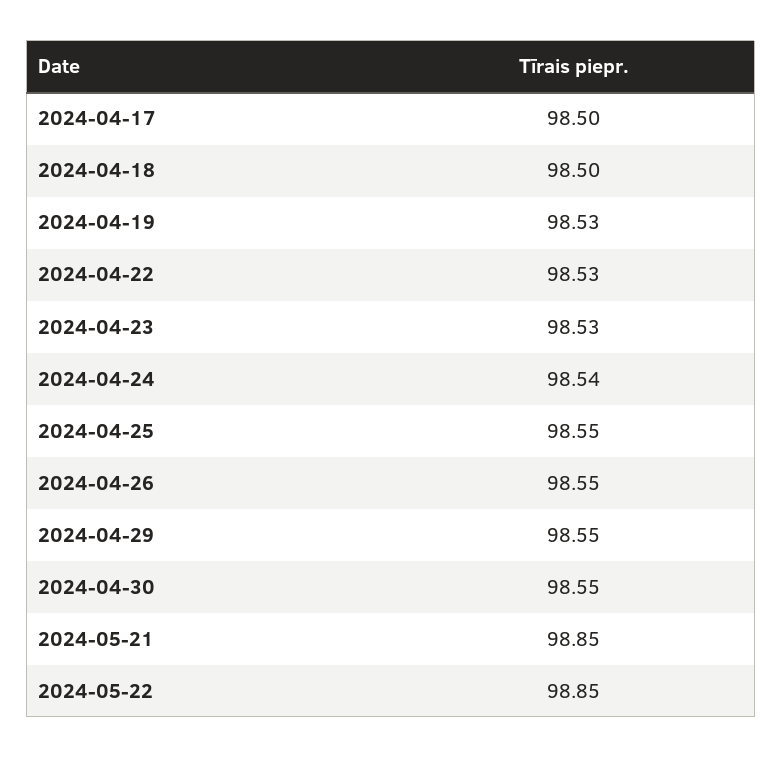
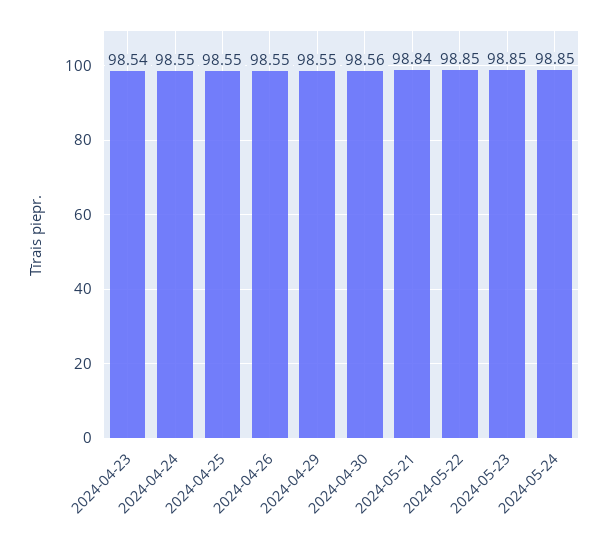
2024-04-17: 98.5 -> none
2024-04-18: 98.5 -> none
2024-04-19: 98.53 -> none
2024-04-22: 98.53 -> none
2024-04-23: 98.53 -> 98.54
2024-04-24: 98.54 -> 98.55
2024-04-30: 98.55 -> 98.56
2024-05-21: 98.85 -> 98.84
2024-05-23: none -> 98.85
2024-05-24: none -> 98.85

